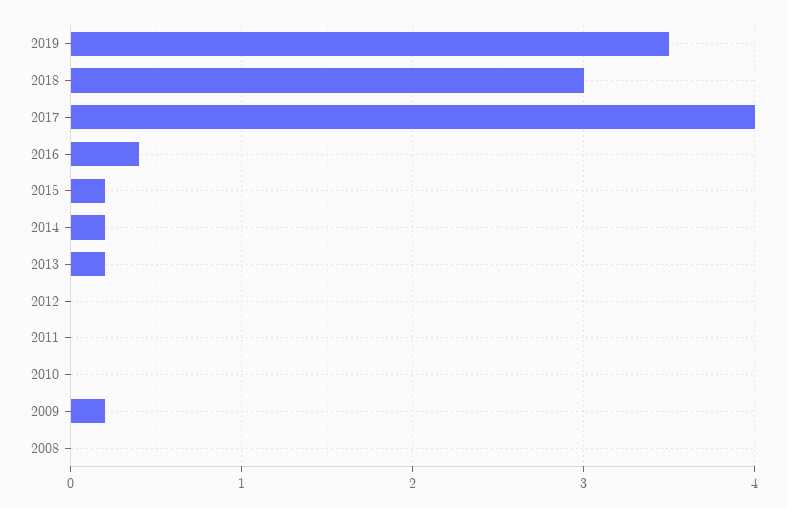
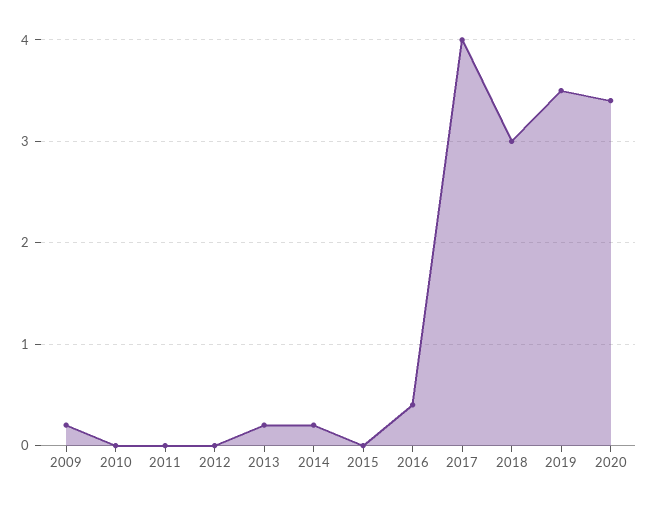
2015: 0.2 -> 0
2008: 0 -> none
2020: none -> 3.4

